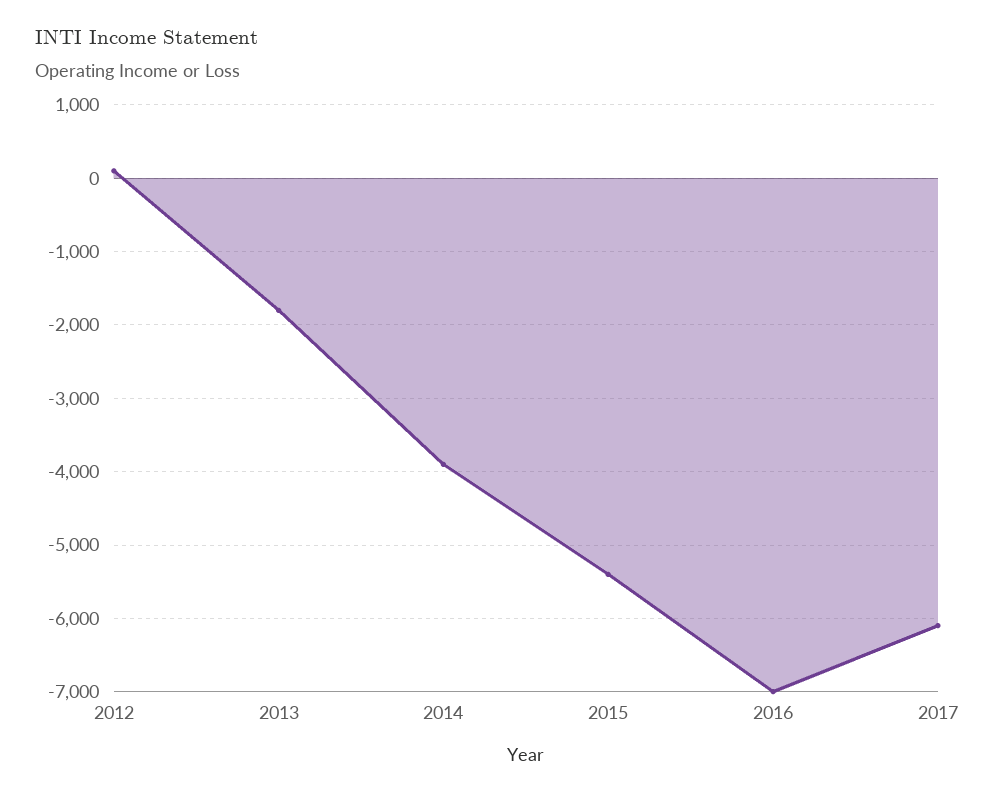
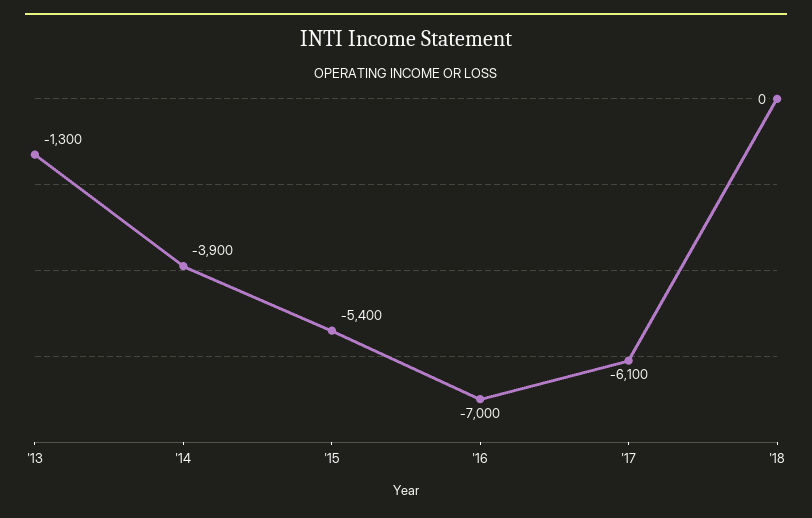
2012: 100 -> none
2013: -1800 -> -1300
'18: none -> 0

